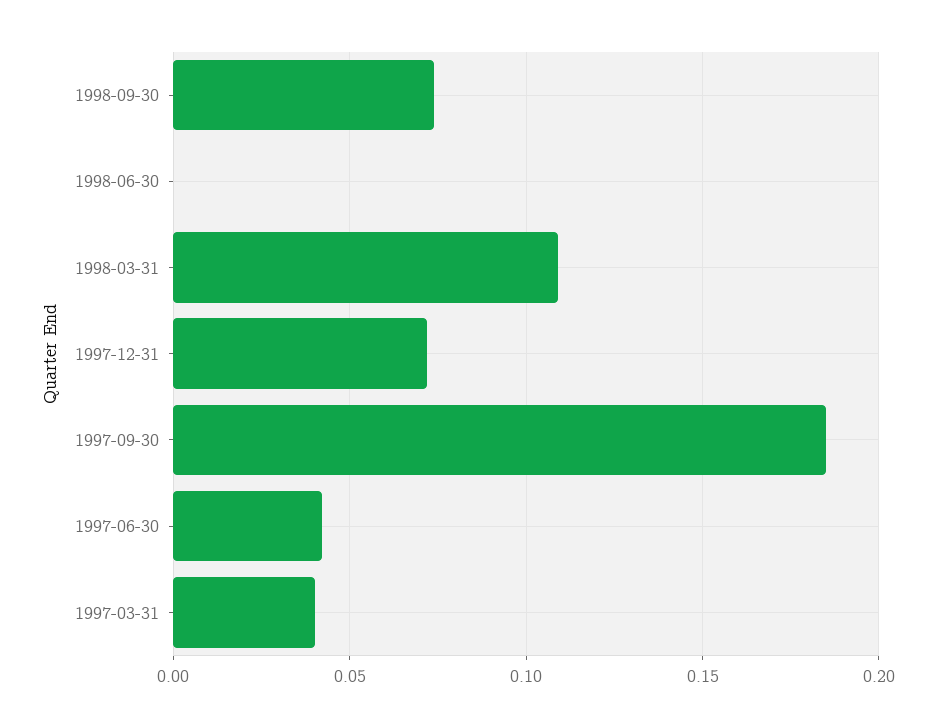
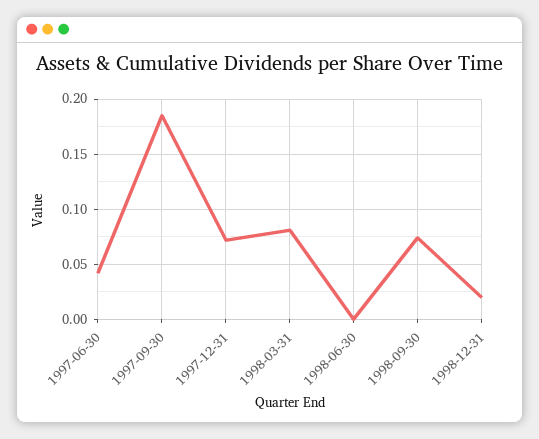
1998-03-31: 0.11 -> 0.08
1997-03-31: 0.04 -> none
1998-12-31: none -> 0.02

